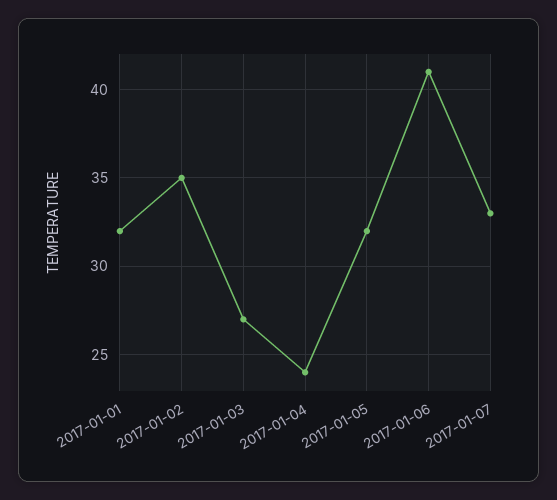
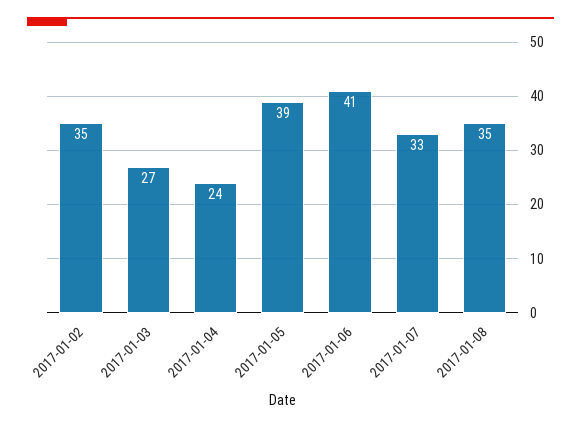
2017-01-01: 32 -> none
2017-01-05: 32 -> 39
2017-01-08: none -> 35

